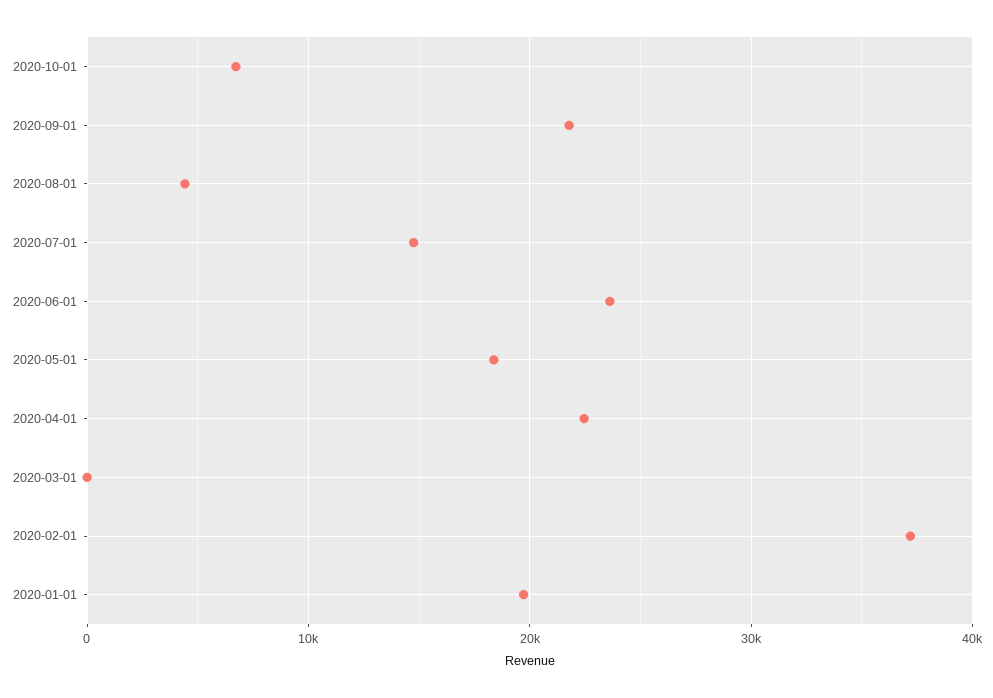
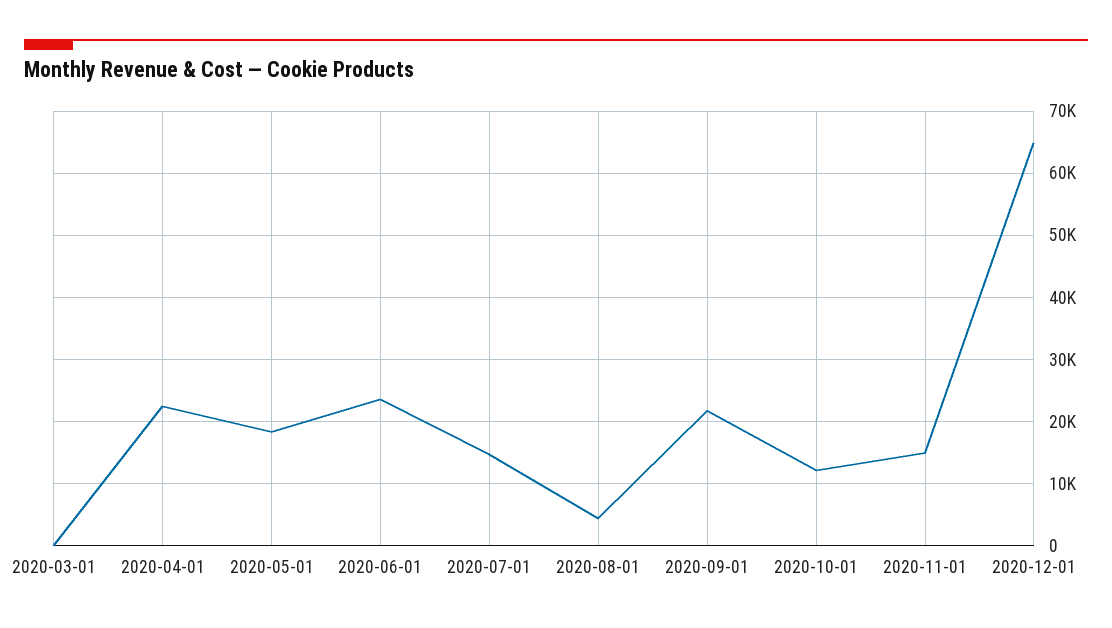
2020-10-01: 7000 -> 12000
2020-02-01: 37000 -> none
2020-01-01: 20000 -> none
2020-11-01: none -> 15000
2020-12-01: none -> 65000

